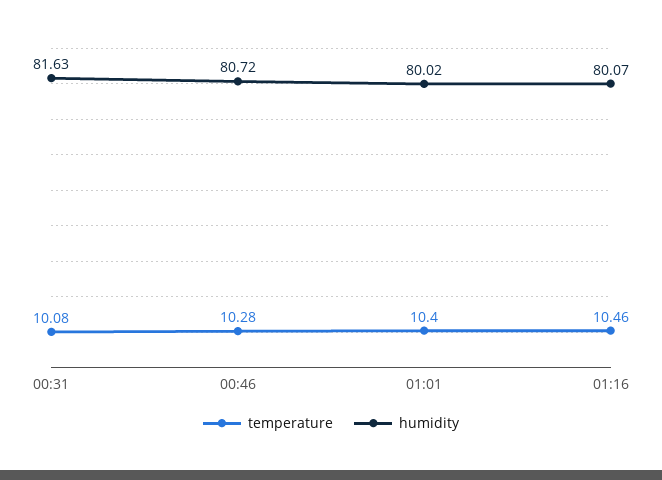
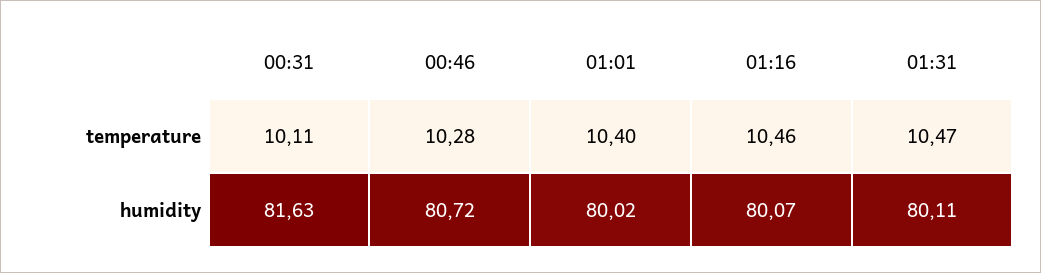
temperature, 00:31: 10.08 -> 10.11
temperature, 01:31: none -> 10.47
humidity, 01:31: none -> 80.11

